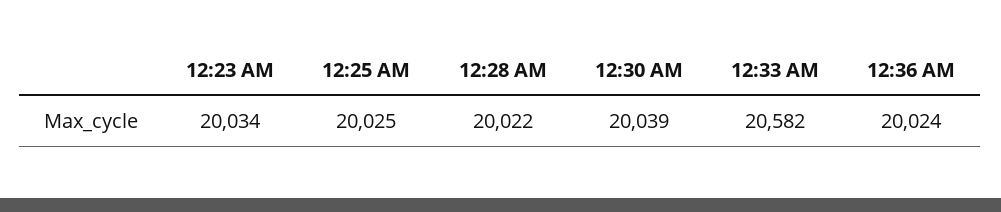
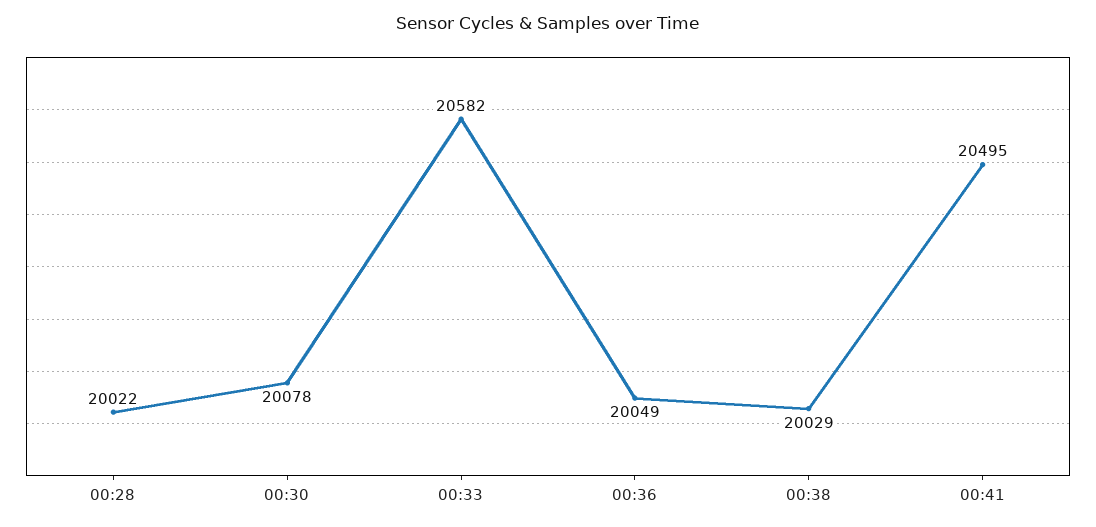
12:23 AM: 20034 -> none
12:25 AM: 20025 -> none
12:30 AM: 20039 -> 20078
12:36 AM: 20024 -> 20049
00:38: none -> 20029
00:41: none -> 20495

